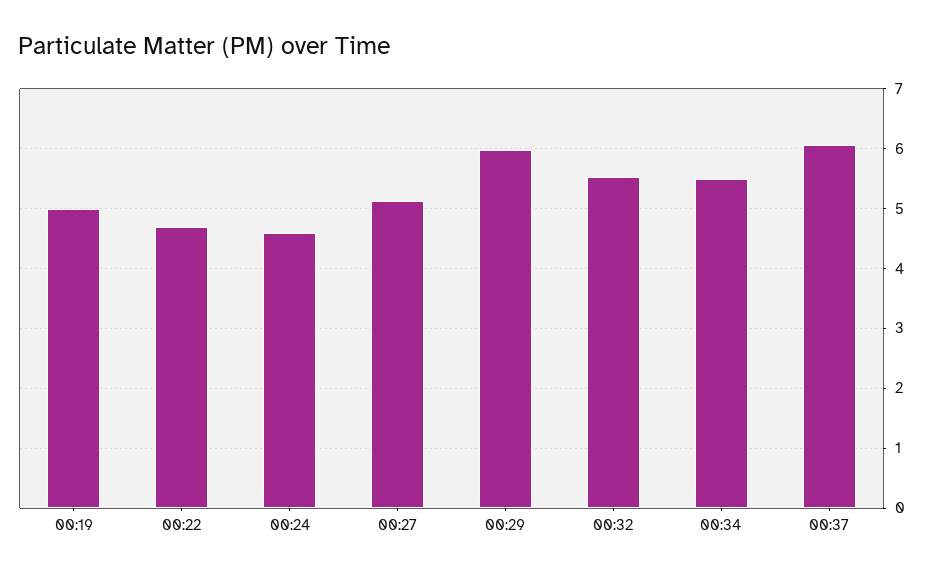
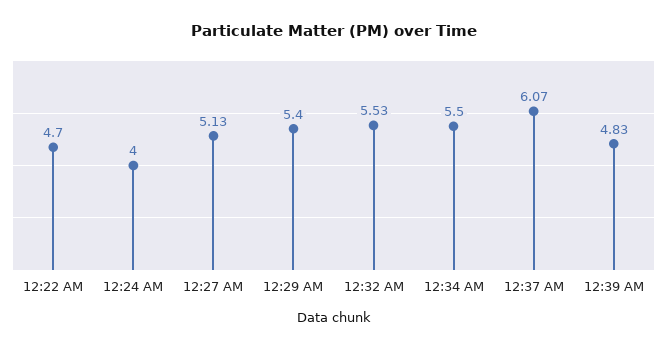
00:19: 5 -> none
00:24: 4.6 -> 4
00:29: 6 -> 5.4
12:39 AM: none -> 4.83

